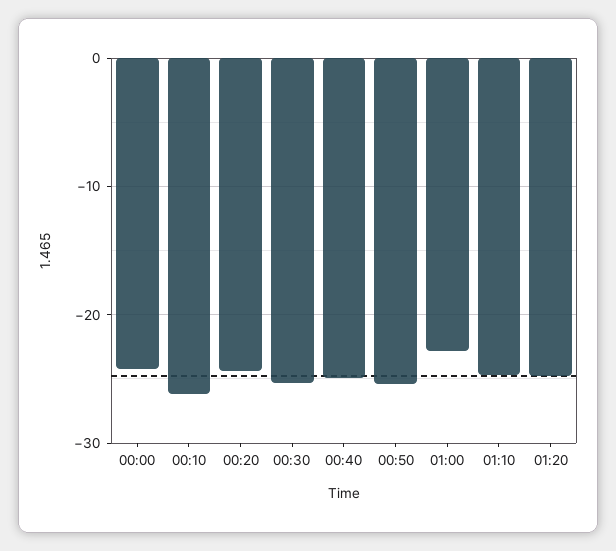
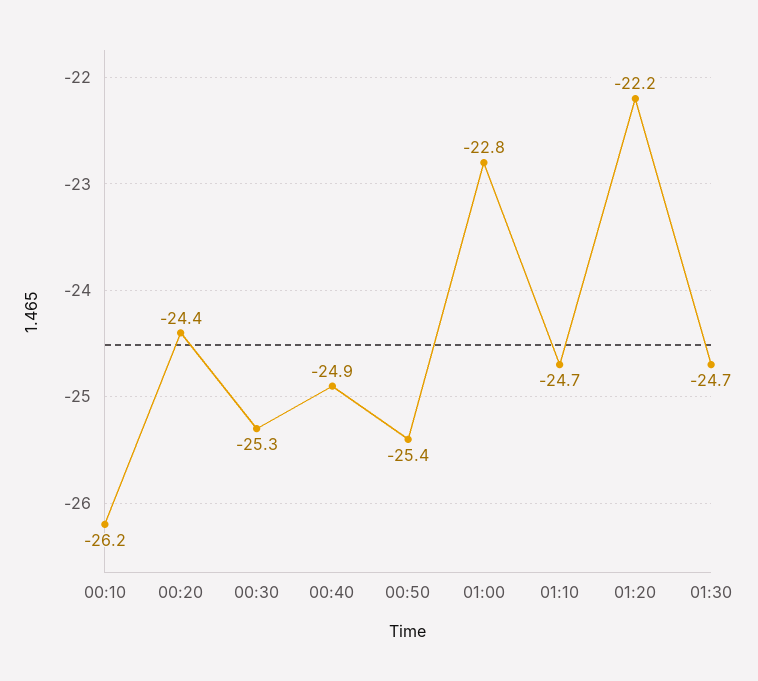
00:00: -24 -> none
01:20: -25 -> -22.2
01:30: none -> -24.7

